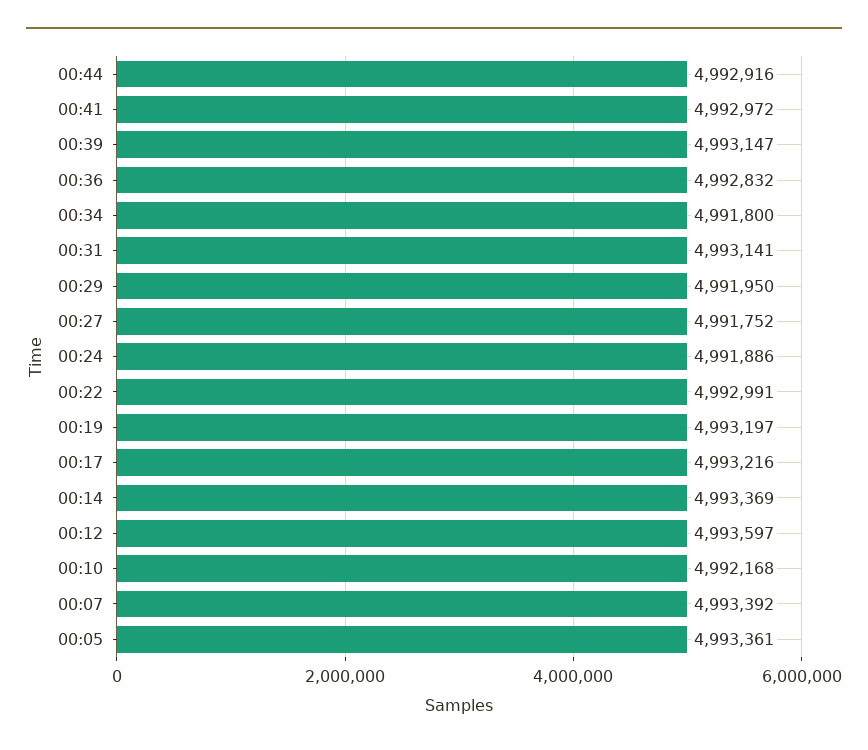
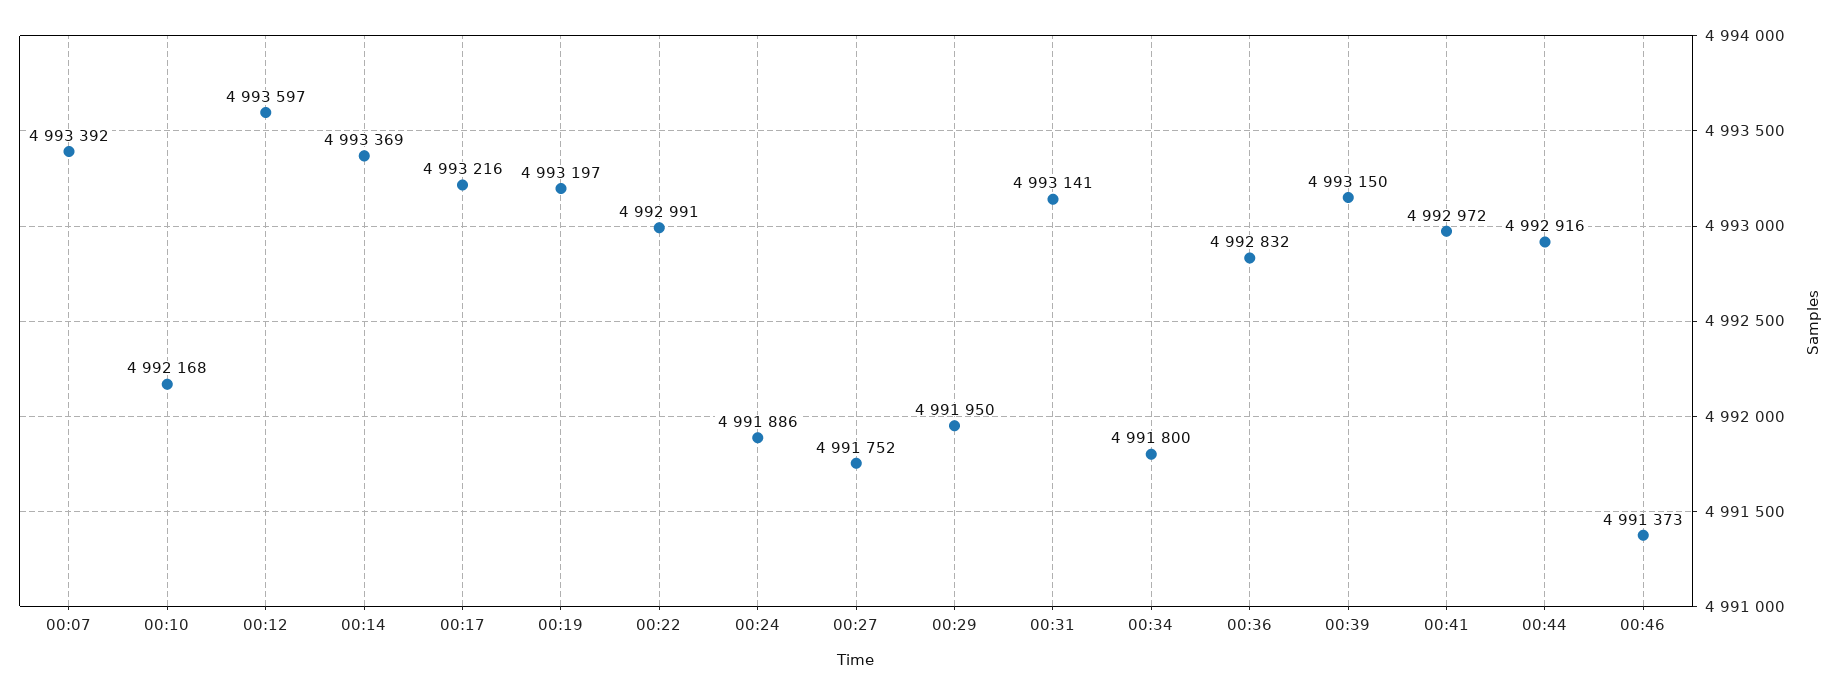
00:39: 4993147 -> 4993150
00:05: 4993361 -> none
00:46: none -> 4991373

